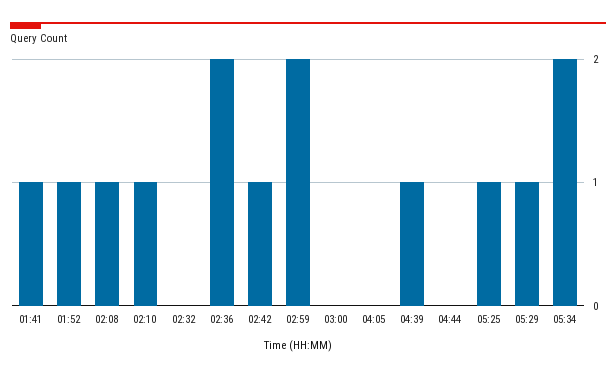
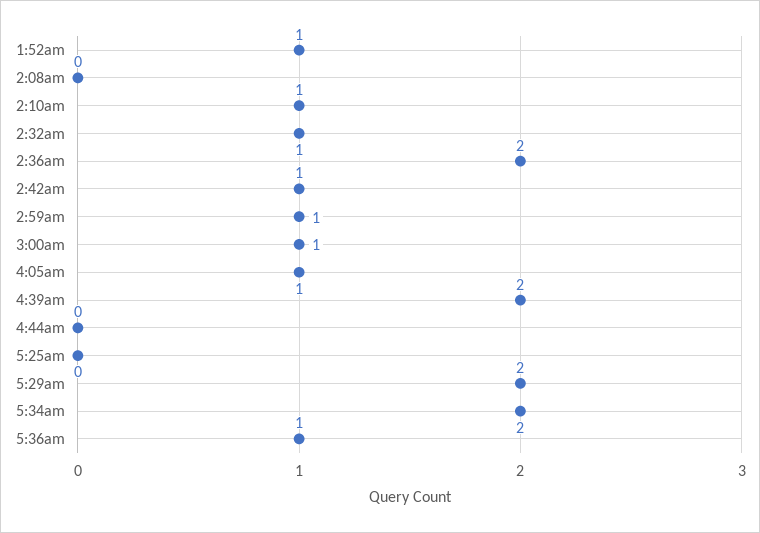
01:41: 1 -> none
02:08: 1 -> 0
02:32: 0 -> 1
02:59: 2 -> 1
03:00: 0 -> 1
04:05: 0 -> 1
04:39: 1 -> 2
05:25: 1 -> 0
05:29: 1 -> 2
5:36am: none -> 1

